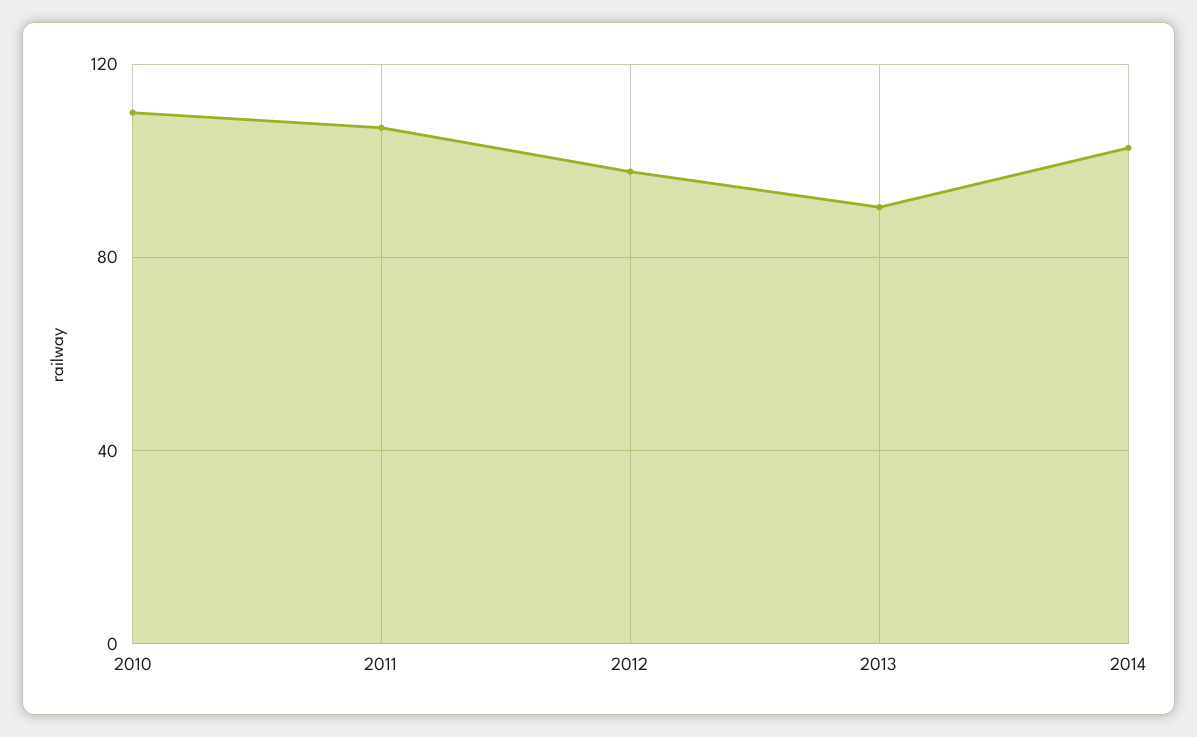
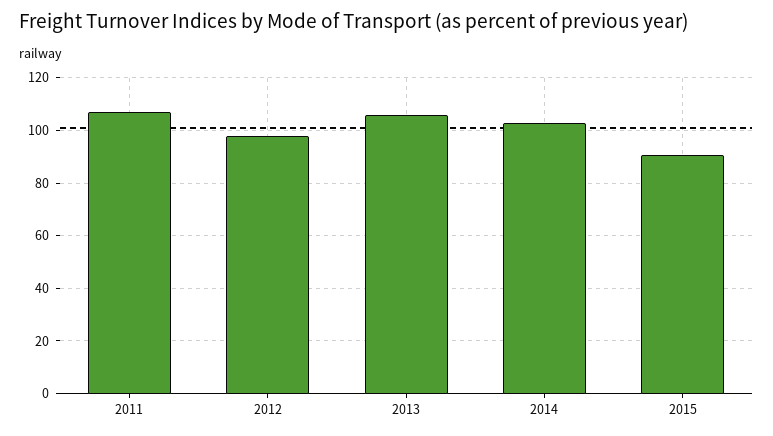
2010: 110 -> none
2013: 90 -> 105
2015: none -> 90

